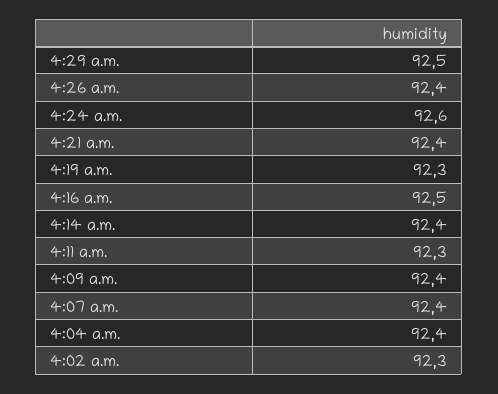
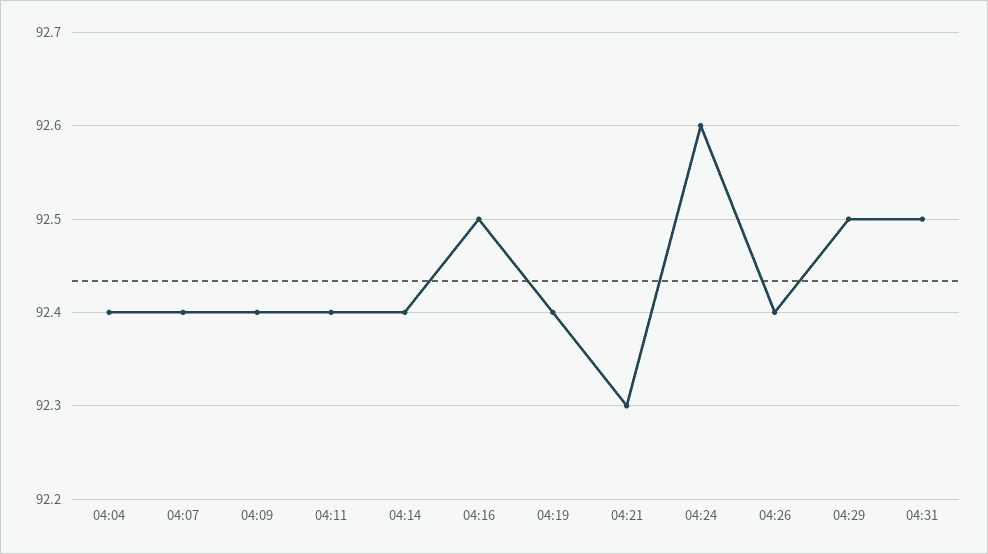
4:21 a.m.: 92.4 -> 92.3
4:19 a.m.: 92.3 -> 92.4
4:11 a.m.: 92.3 -> 92.4
4:02 a.m.: 92.3 -> none
04:31: none -> 92.5

